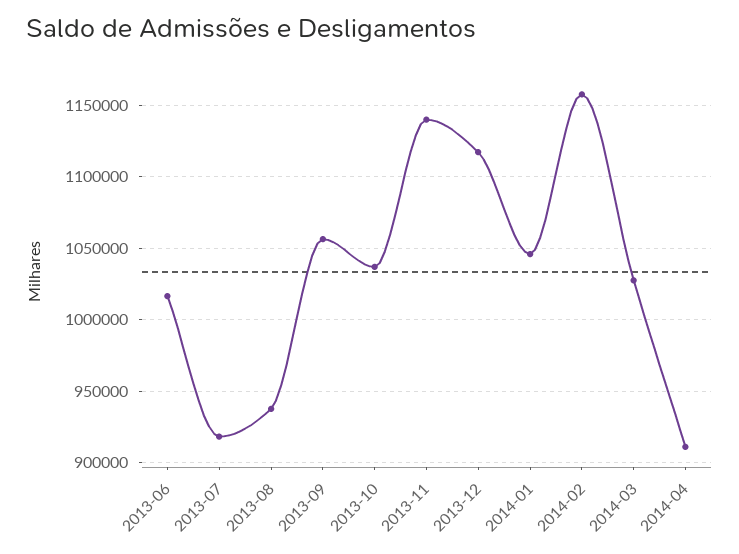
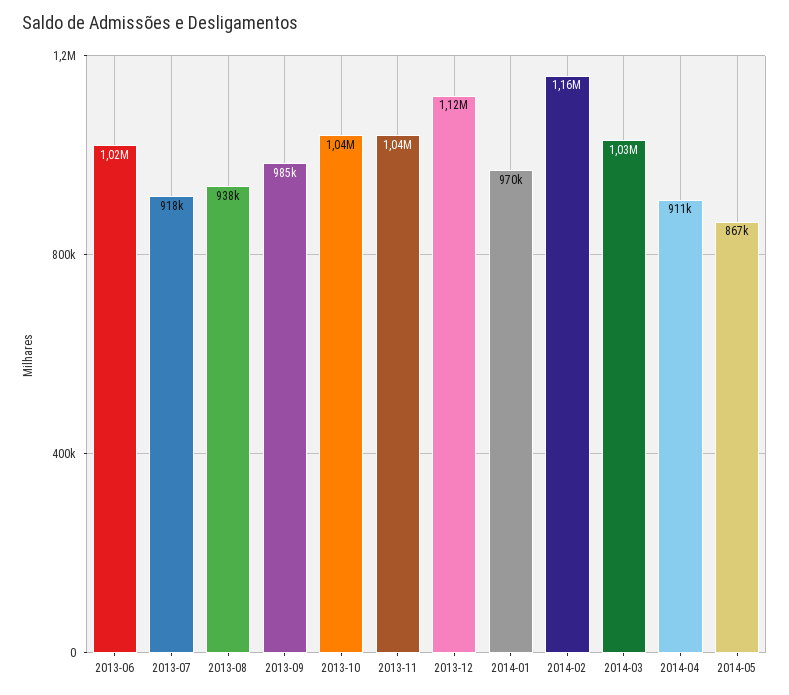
2013-09: 1055000 -> 985000
2013-11: 1140000 -> 1040000
2014-01: 1045000 -> 970000
2014-05: none -> 867000

